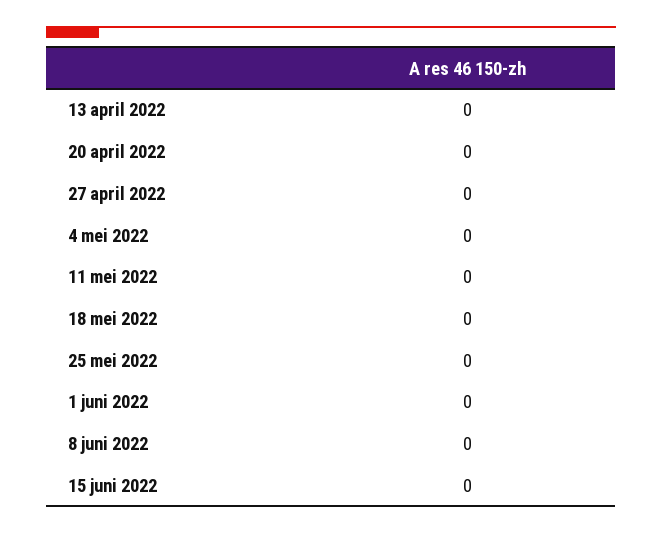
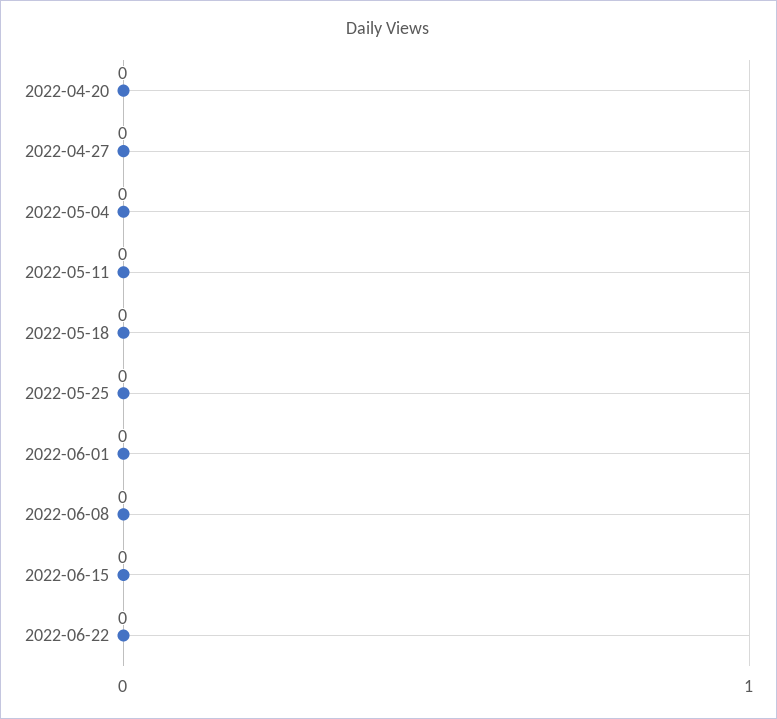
13 april 2022: 0 -> none
2022-06-22: none -> 0

